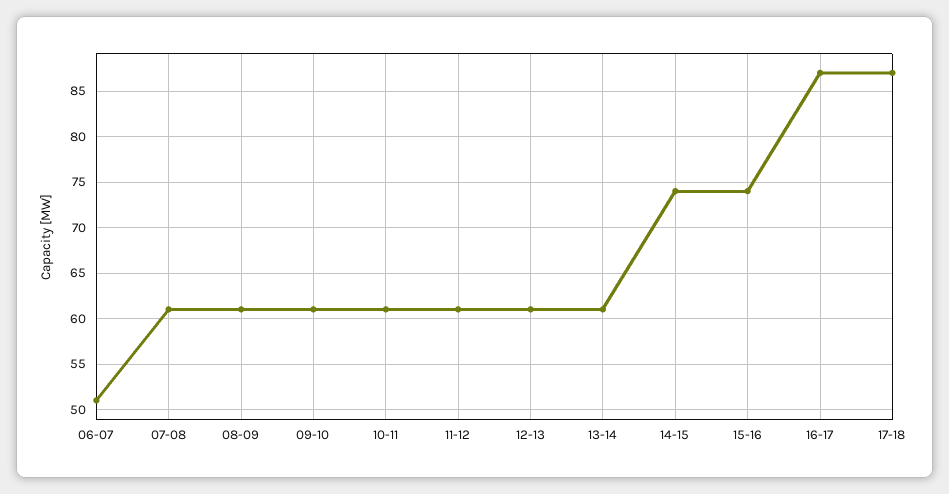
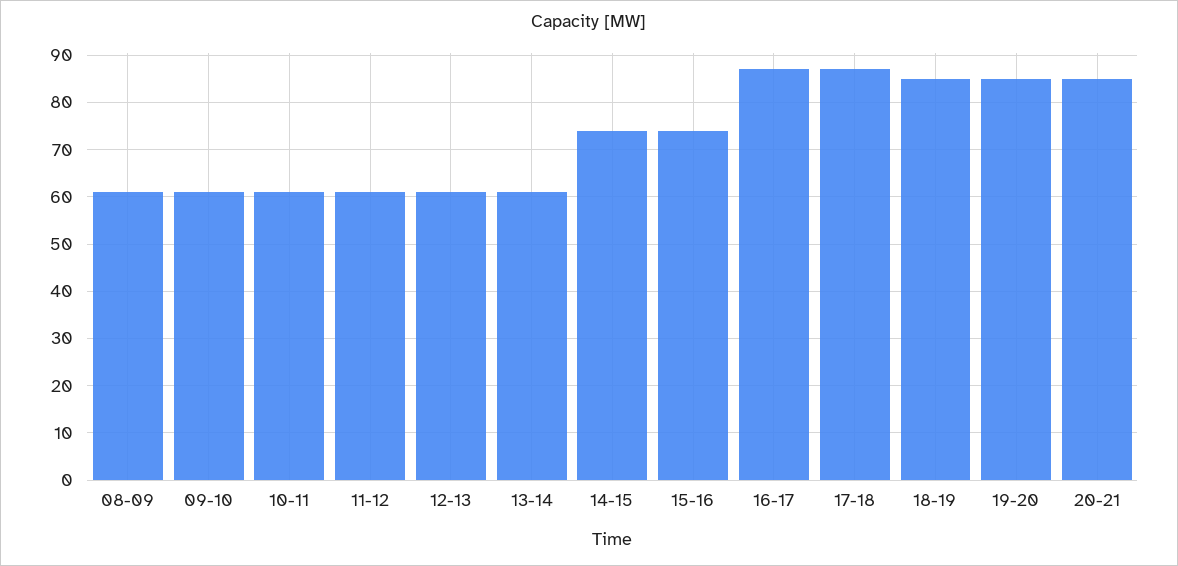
06-07: 51 -> none
07-08: 61 -> none
18-19: none -> 85
19-20: none -> 85
20-21: none -> 85

